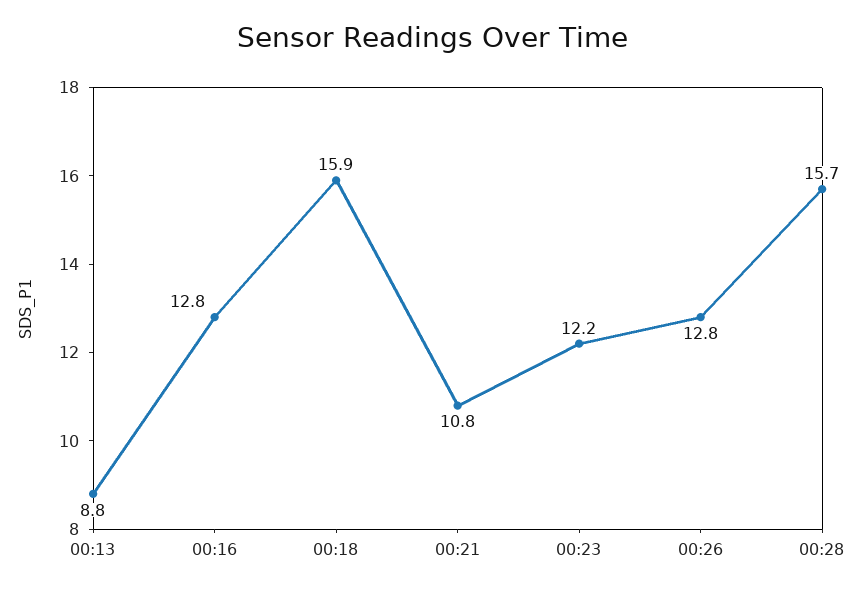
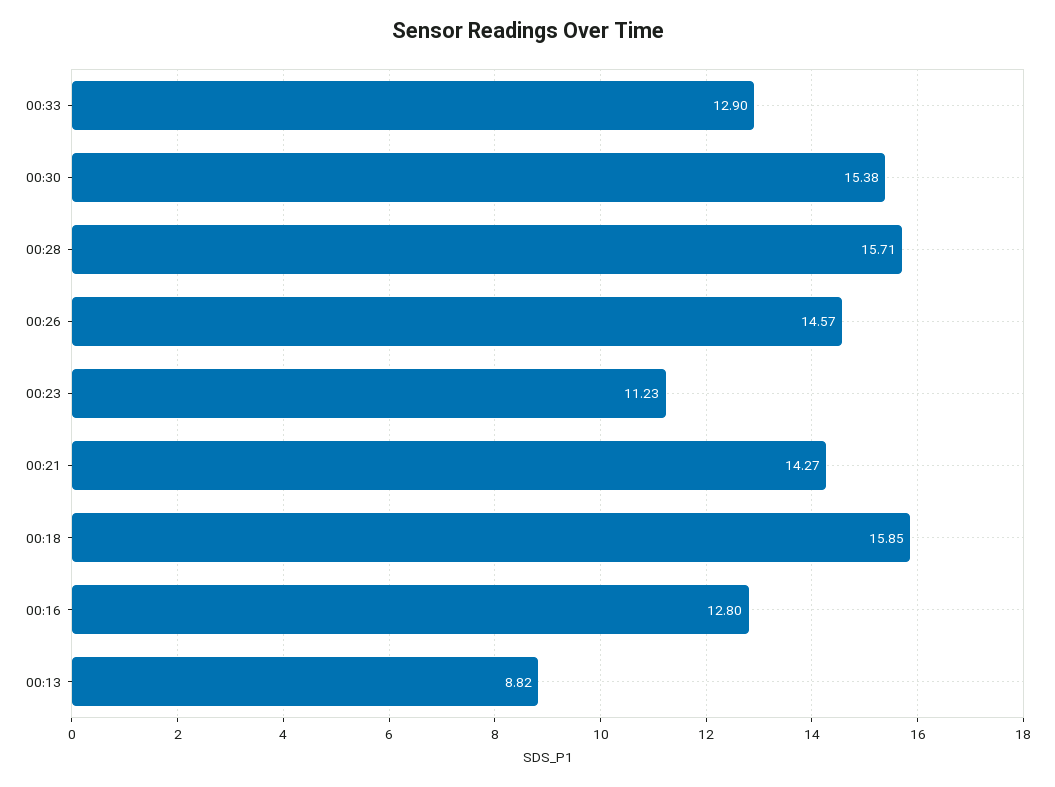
00:21: 10.8 -> 14.27
00:23: 12.2 -> 11.23
00:26: 12.8 -> 14.57
00:33: none -> 12.9
00:30: none -> 15.38

